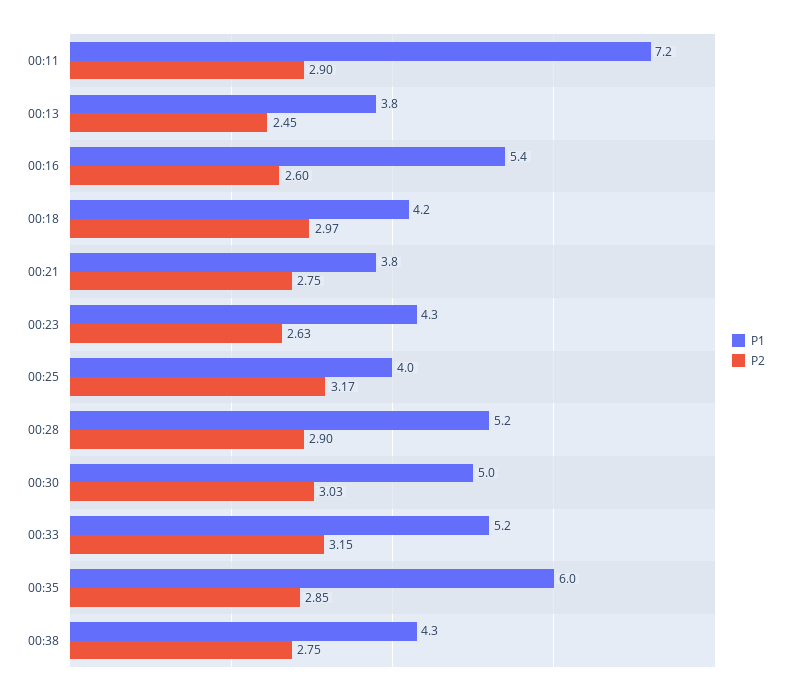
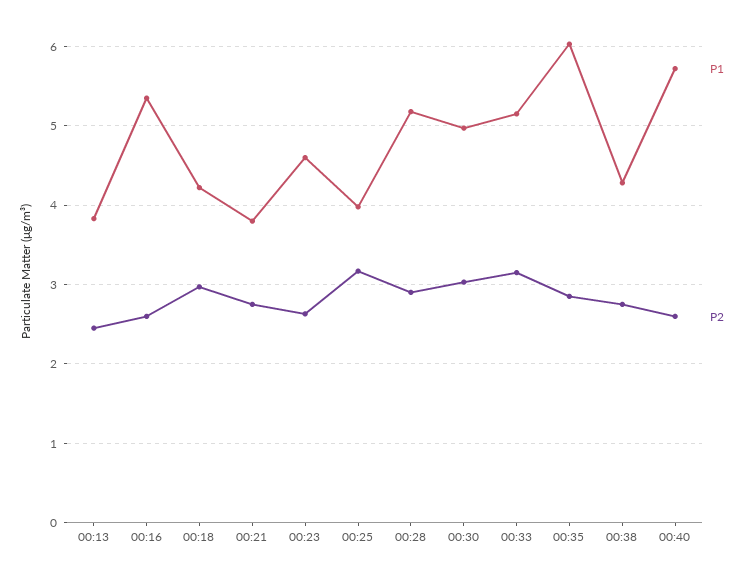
P1, 00:11: 7.2 -> none
P2, 00:11: 2.9 -> none
P1, 00:23: 4.3 -> 4.6
P1, 00:40: none -> 5.7
P2, 00:40: none -> 2.6

